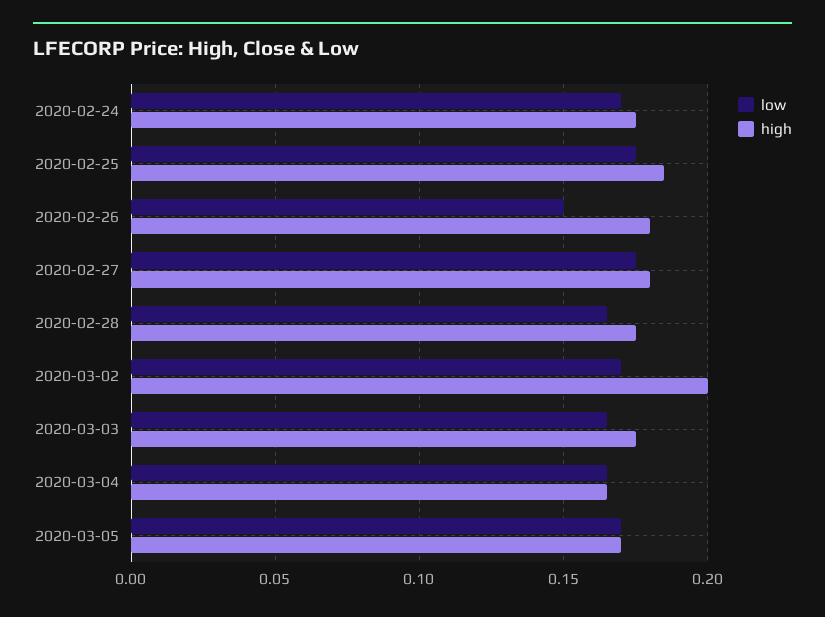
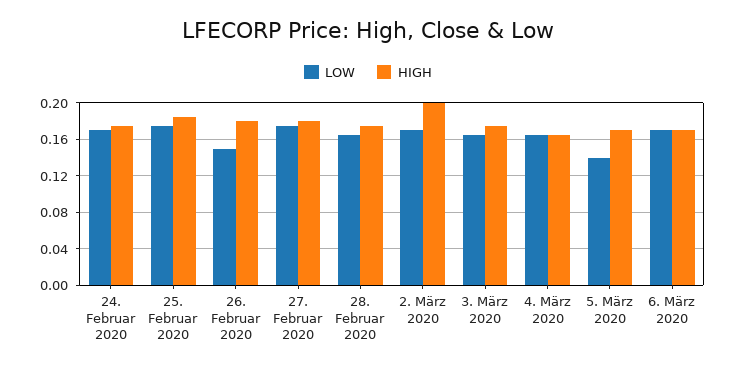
low, 2020-03-05: 0.17 -> 0.14
low, 6. März 2020: none -> 0.17
high, 6. März 2020: none -> 0.17

